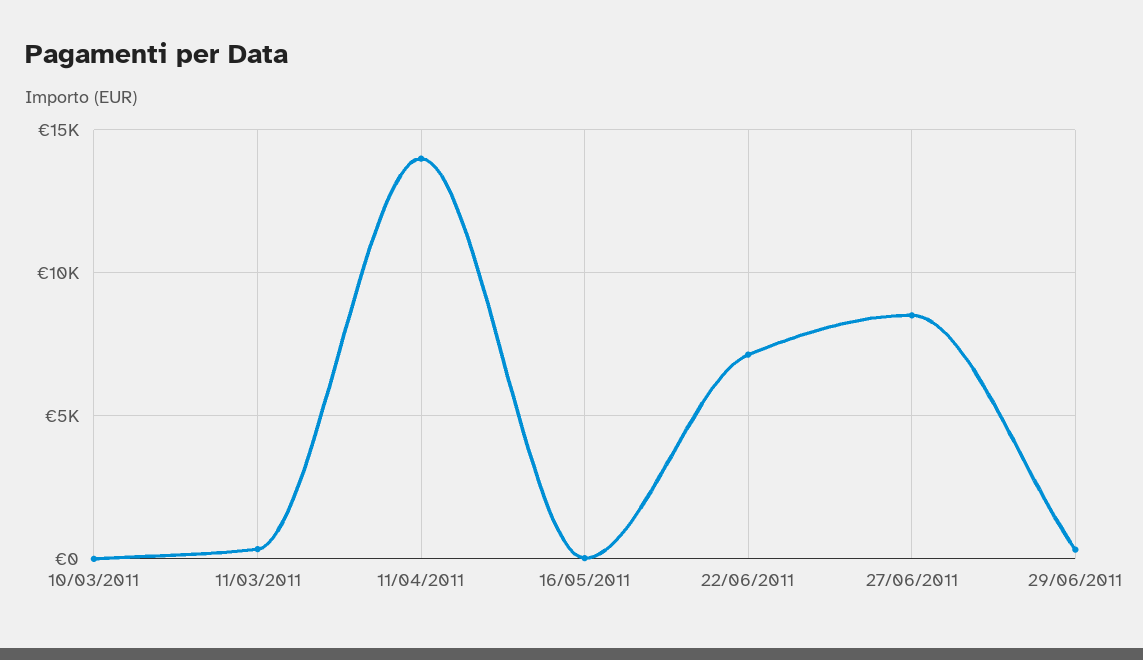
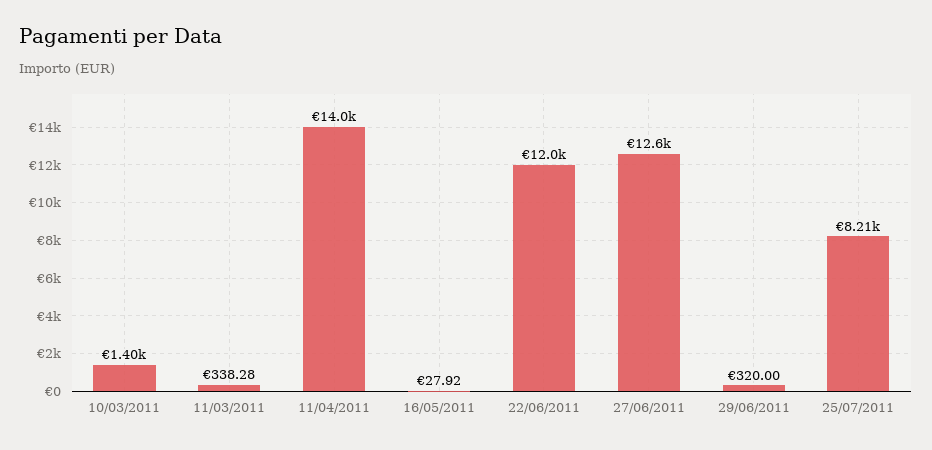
10/03/2011: 0 -> 1400
22/06/2011: 7000 -> 12000
27/06/2011: 8500 -> 12600
25/07/2011: none -> 8210

